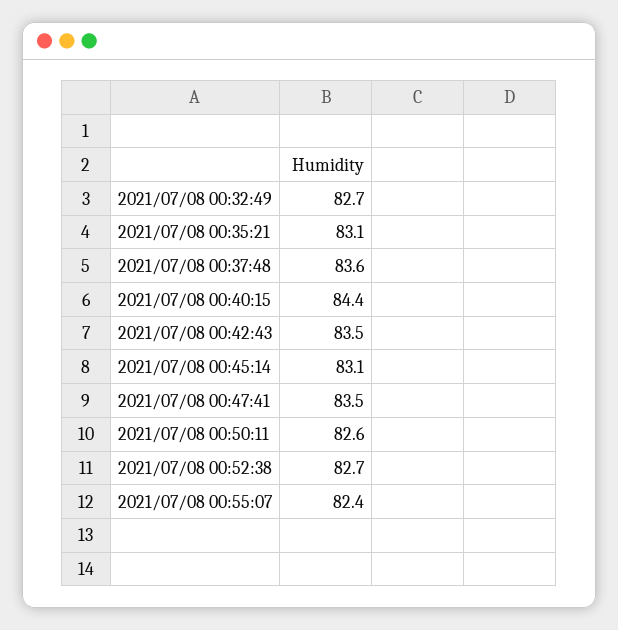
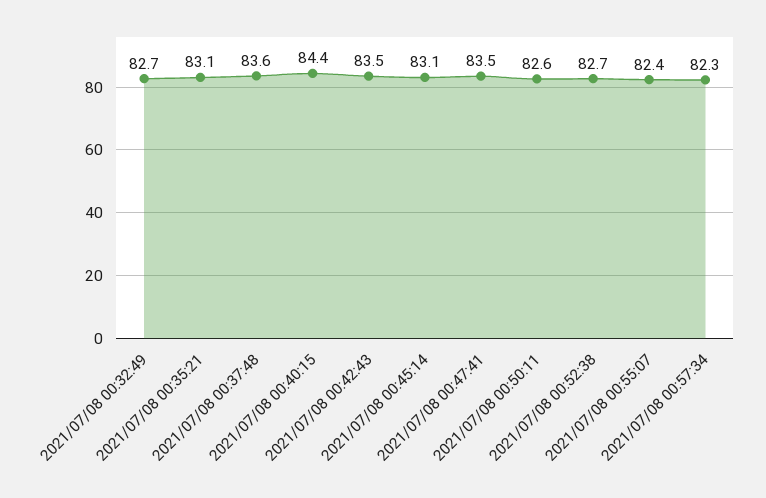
2021/07/08 00:57:34: none -> 82.3

